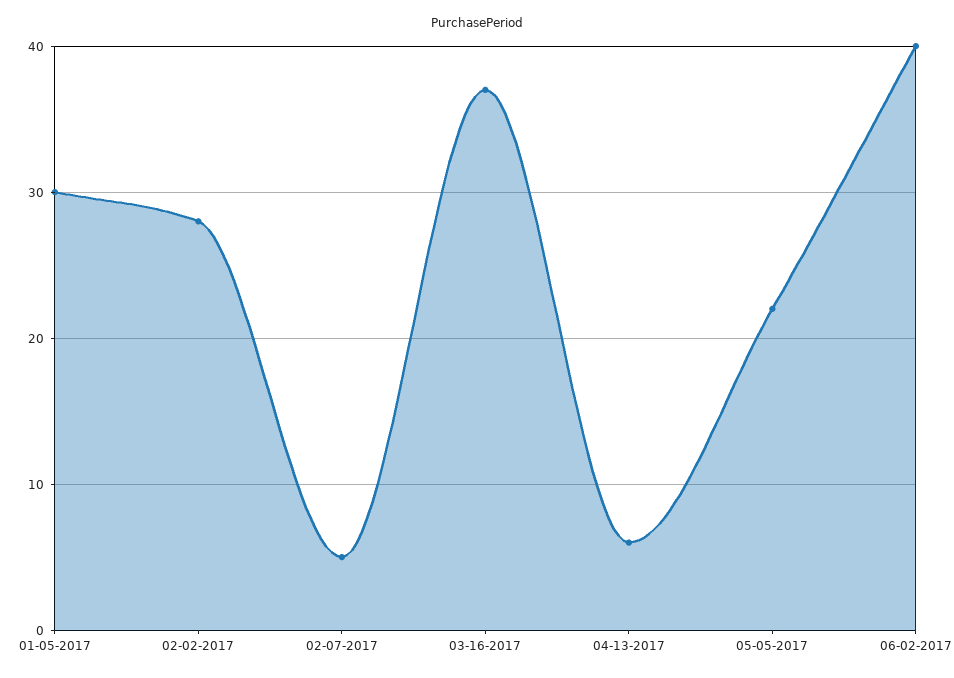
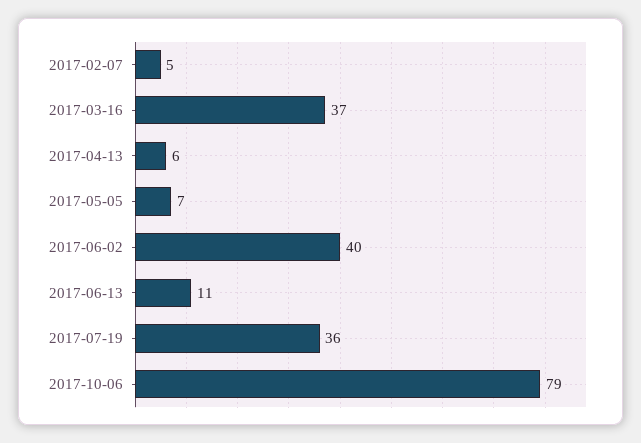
01-05-2017: 30 -> none
02-02-2017: 28 -> none
05-05-2017: 22 -> 7
2017-06-13: none -> 11
2017-07-19: none -> 36
2017-10-06: none -> 79

